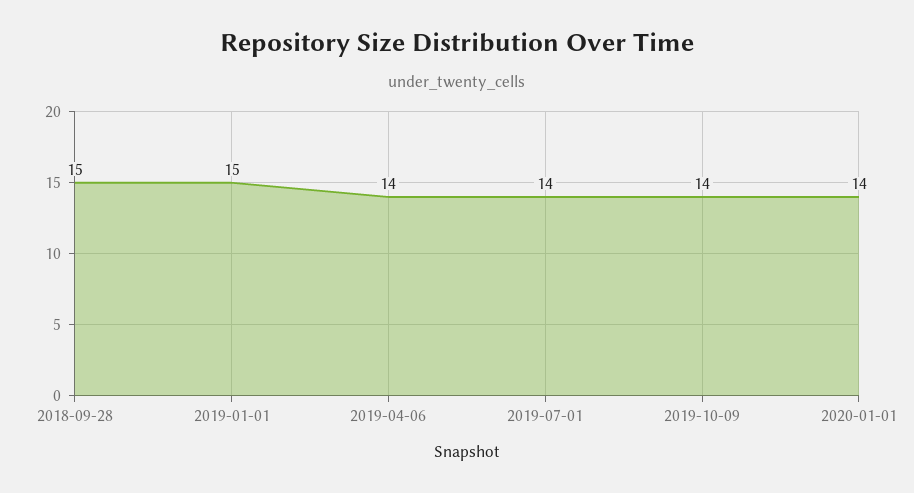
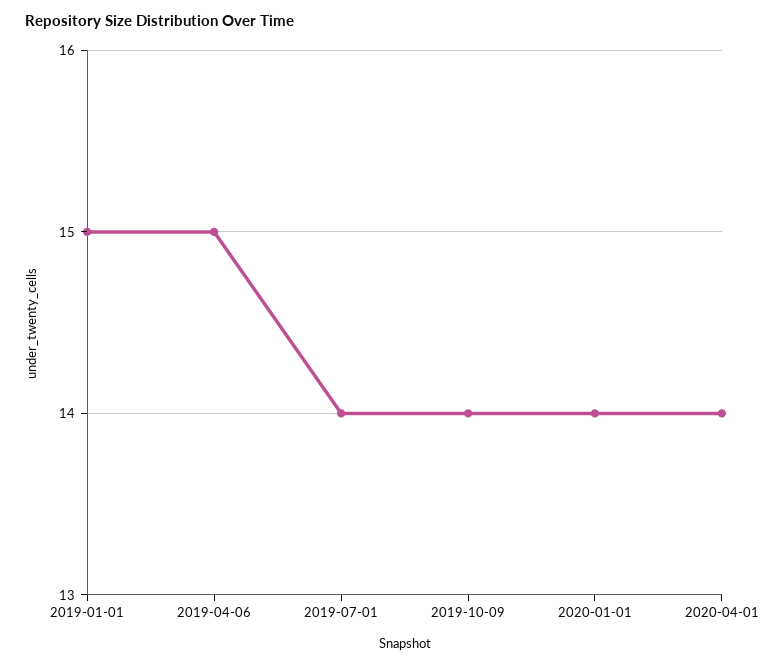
2018-09-28: 15 -> none
2019-04-06: 14 -> 15
2020-04-01: none -> 14

